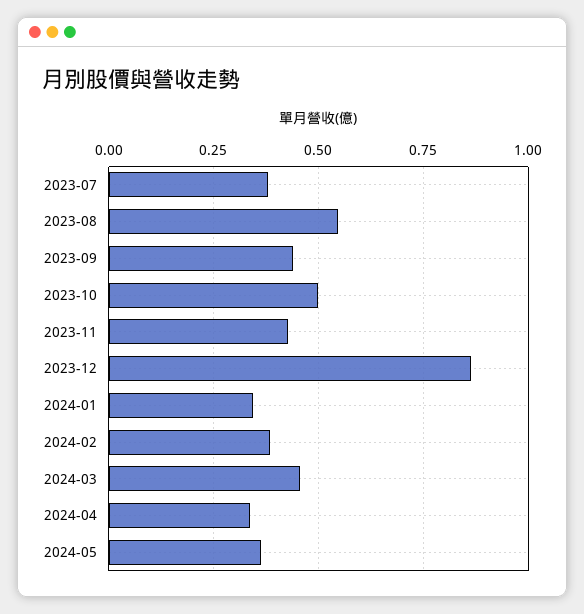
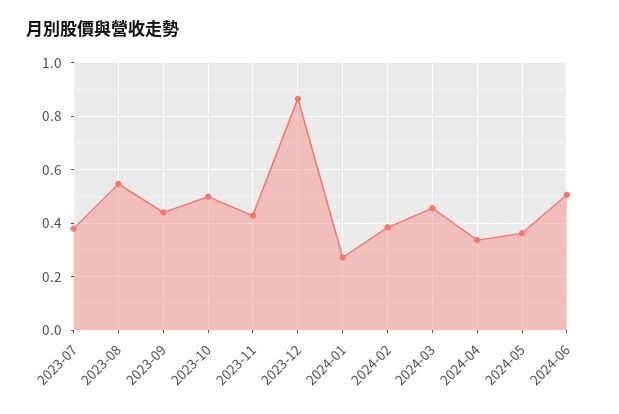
2024-01: 0.35 -> 0.275
2024-06: none -> 0.5

